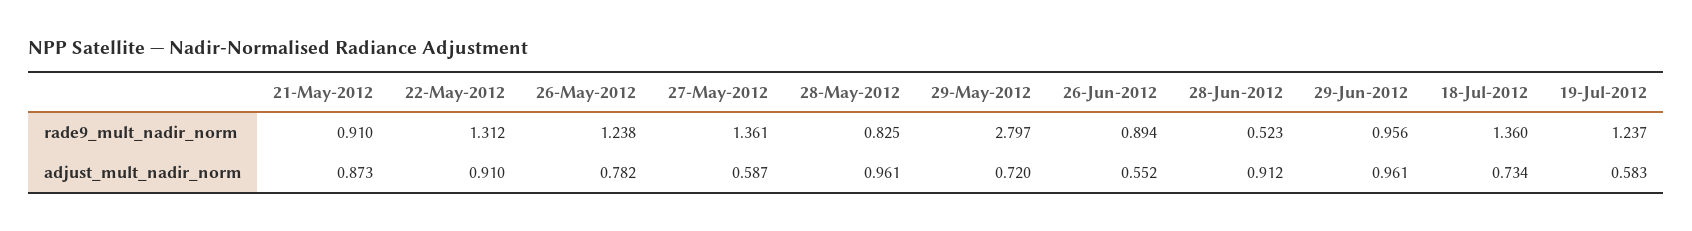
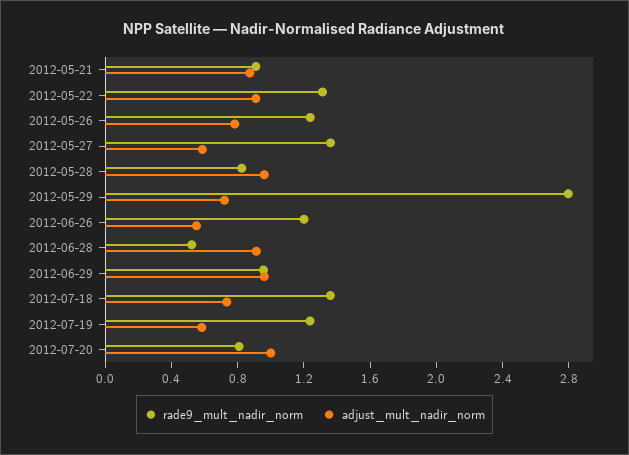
rade9_mult_nadir_norm, 26-Jun-2012: 0.894 -> 1.2
rade9_mult_nadir_norm, 2012-07-20: none -> 0.8
adjust_mult_nadir_norm, 2012-07-20: none -> 1

